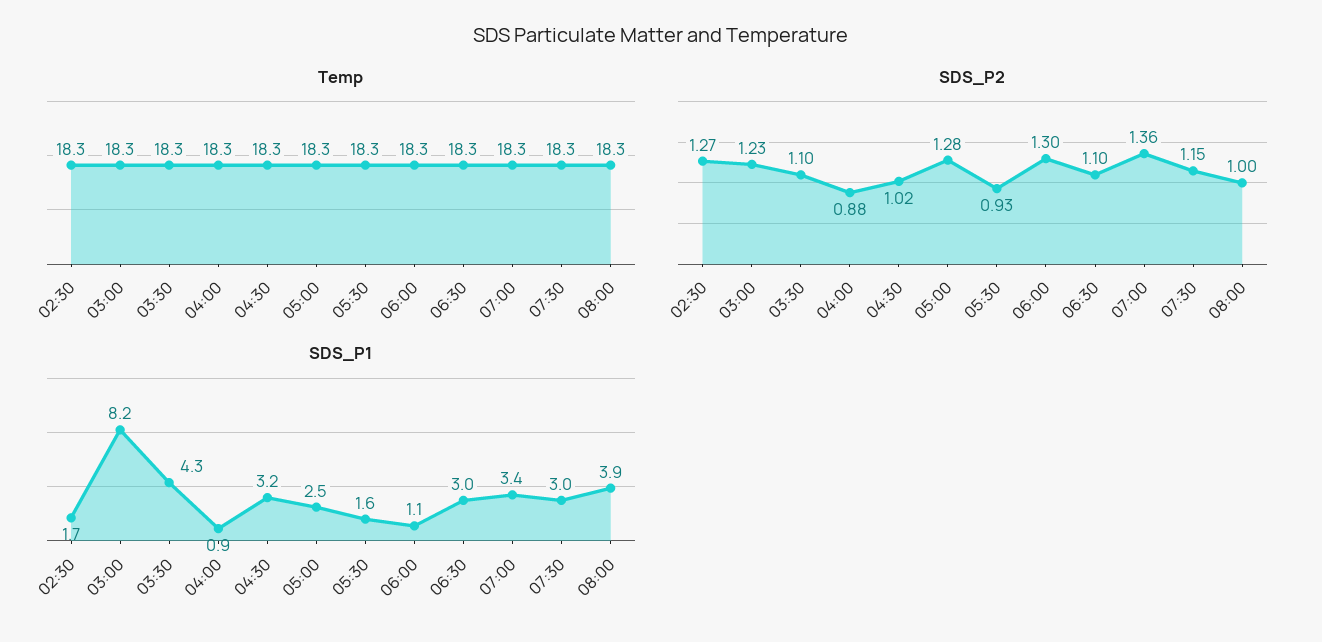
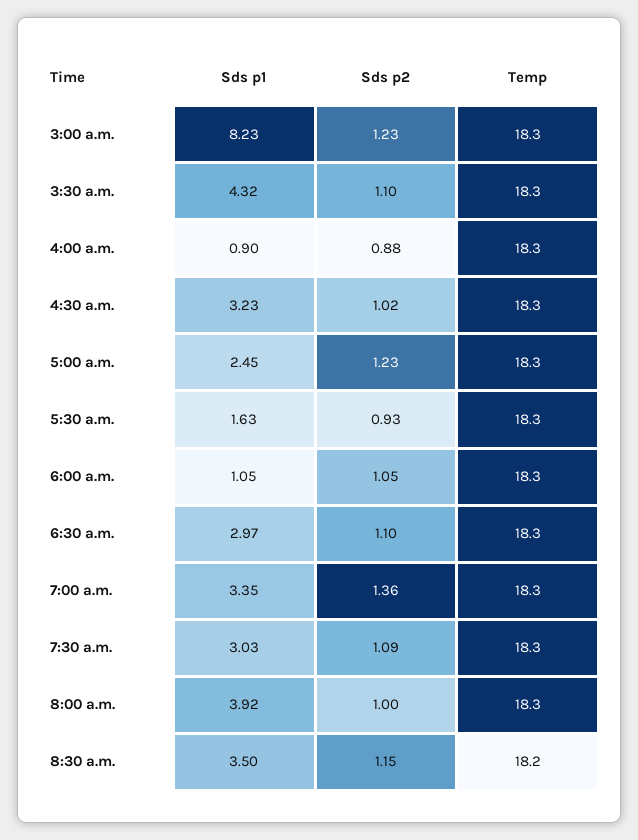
Temp, 02:30: 18.3 -> none
SDS_P2, 02:30: 1.27 -> none
SDS_P2, 05:00: 1.28 -> 1.23
SDS_P2, 06:00: 1.3 -> 1.05
SDS_P2, 07:30: 1.15 -> 1.09
SDS_P1, 02:30: 1.7 -> none
SDS_P1, 8:30 a.m.: none -> 3.5
SDS_P2, 8:30 a.m.: none -> 1.15
Temp, 8:30 a.m.: none -> 18.2

